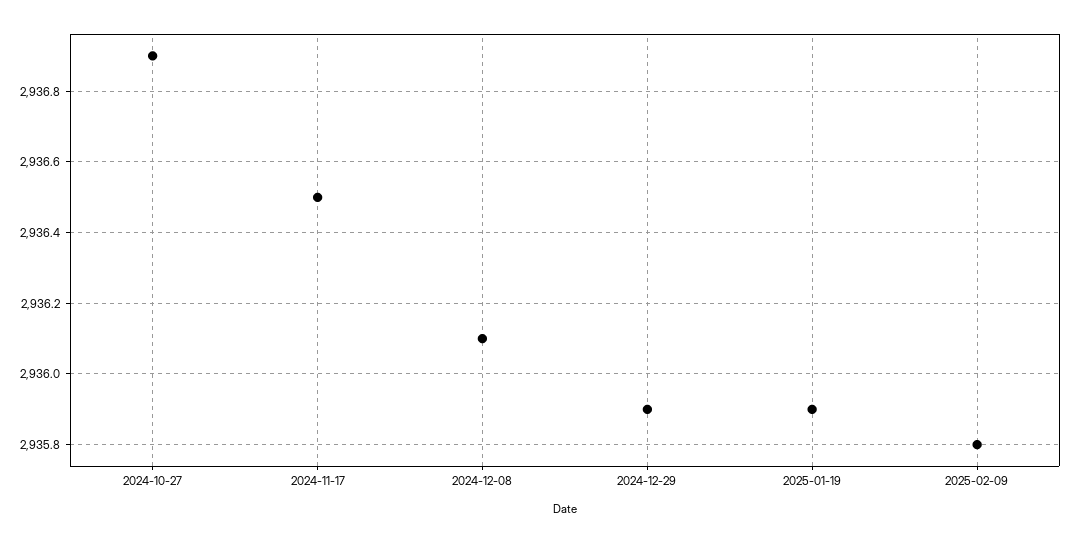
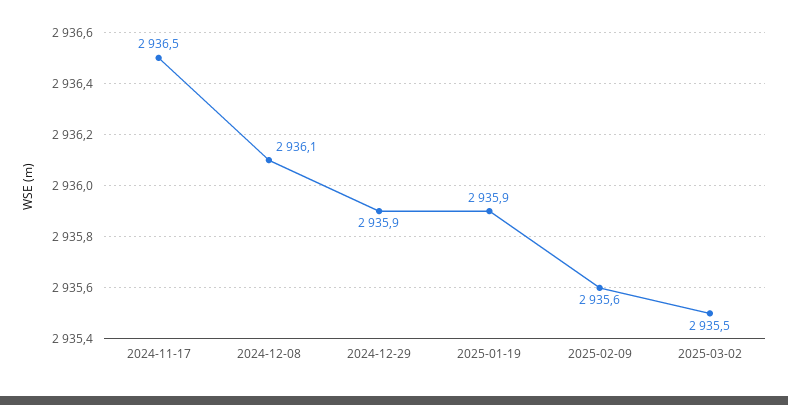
2024-10-27: 2936.9 -> none
2025-02-09: 2935.8 -> 2935.6
2025-03-02: none -> 2935.5

